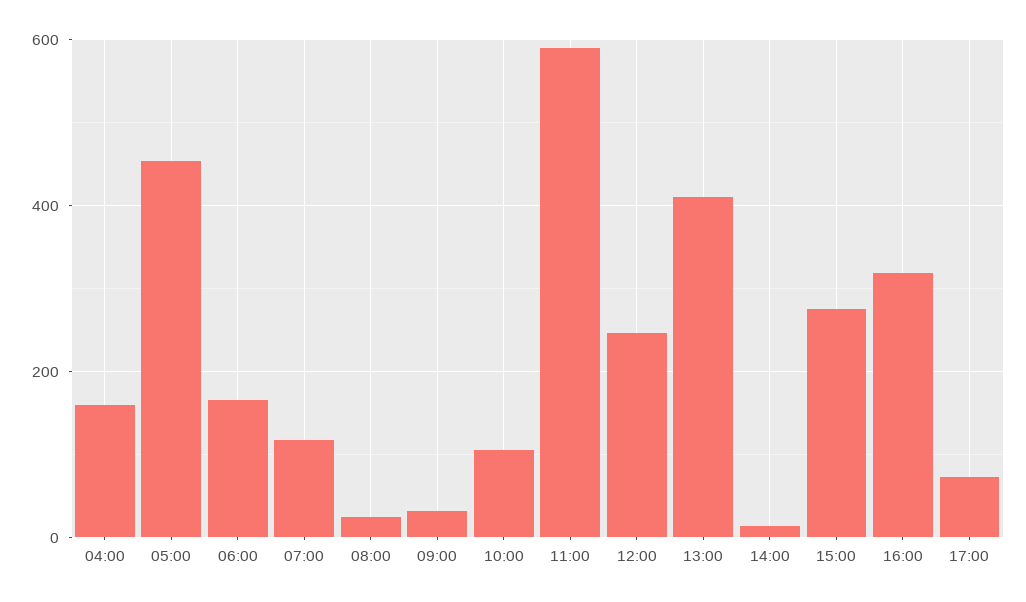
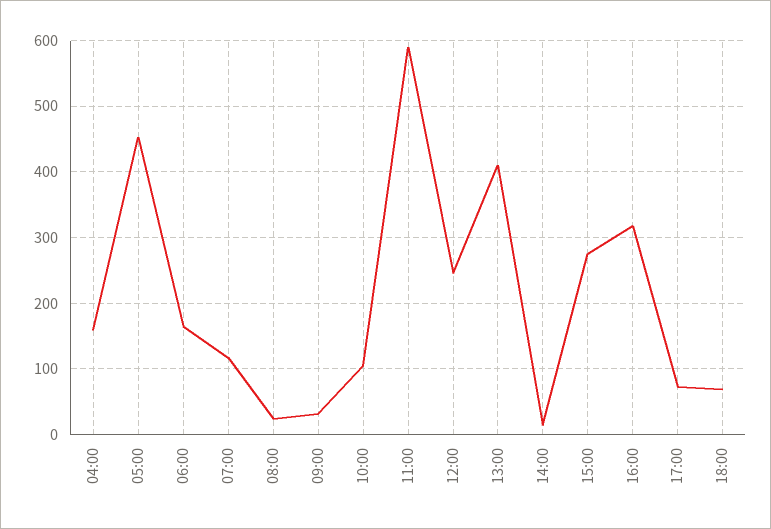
18:00: none -> 70

